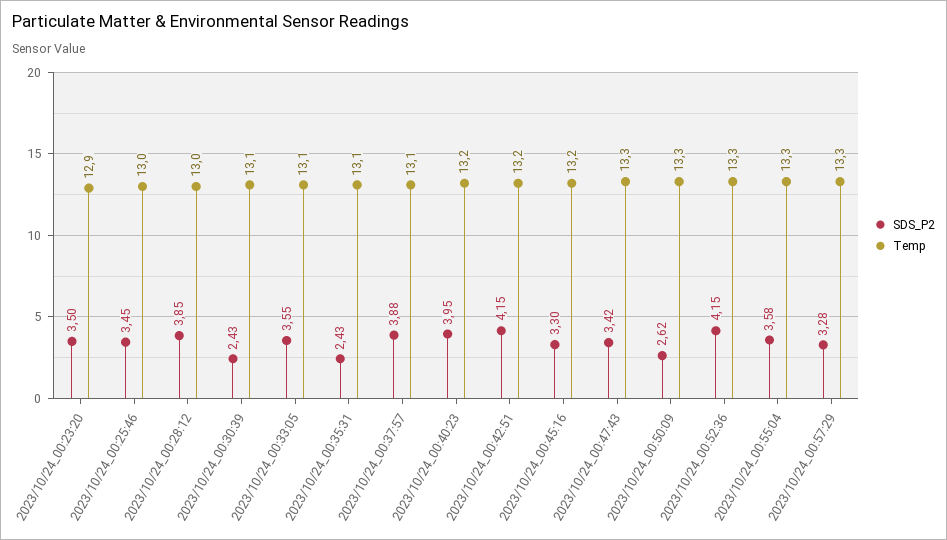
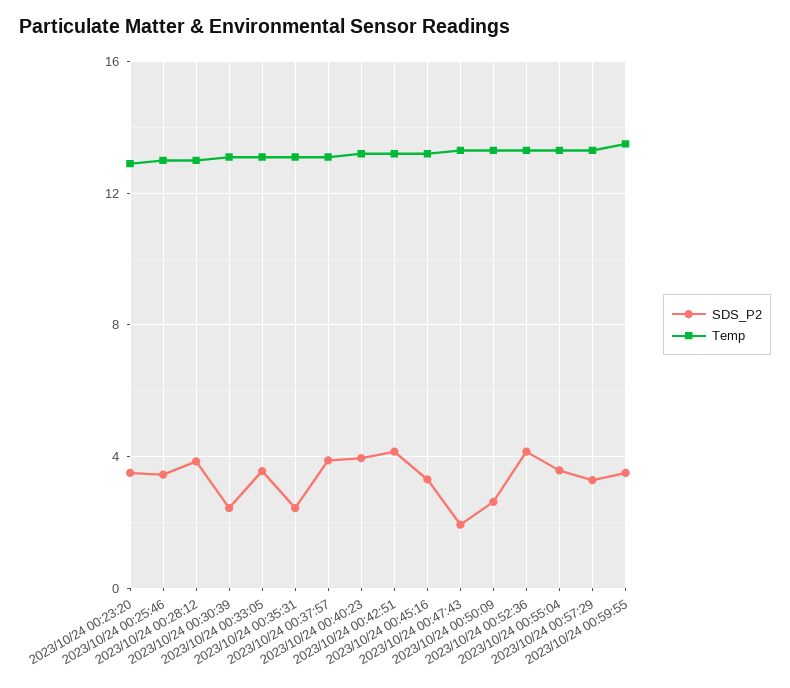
SDS_P2, 2023/10/24_00:47:43: 3.42 -> 2
SDS_P2, 2023/10/24 00:59:55: none -> 3.5
Temp, 2023/10/24 00:59:55: none -> 13.5

